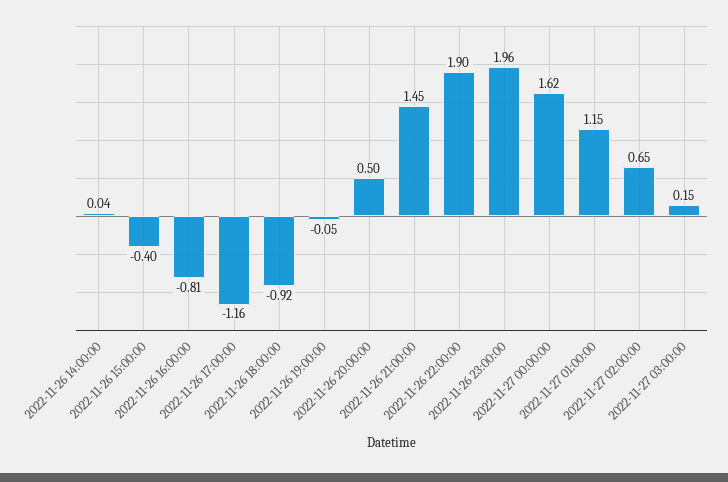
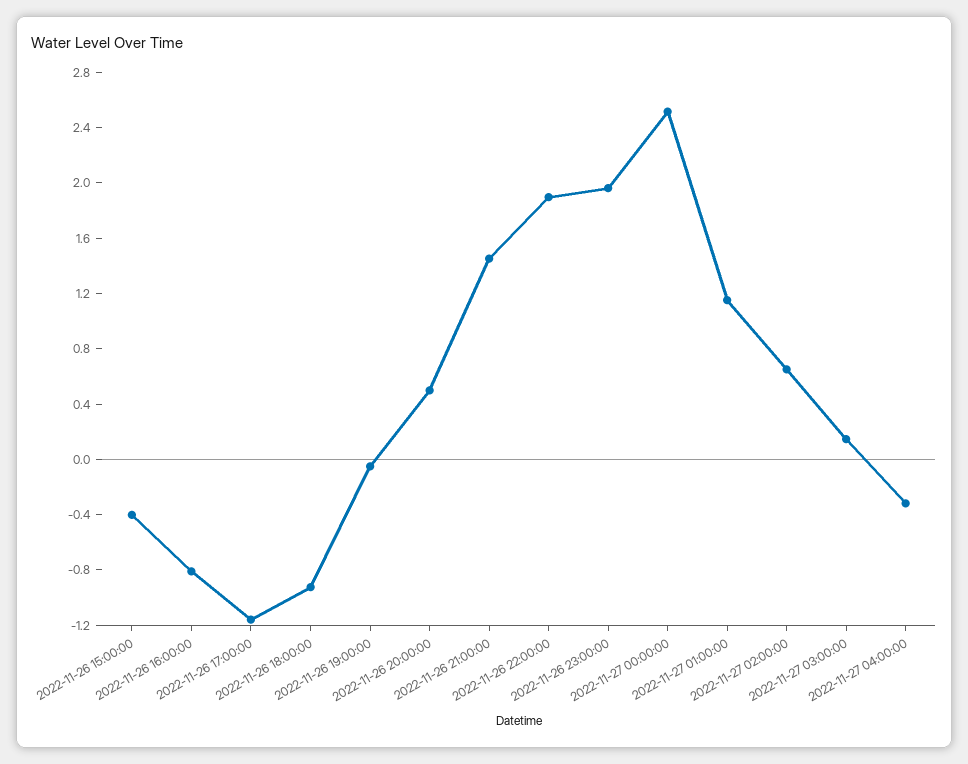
2022-11-26 14:00:00: 0.04 -> none
2022-11-27 00:00:00: 1.62 -> 2.5
2022-11-27 04:00:00: none -> -0.3

